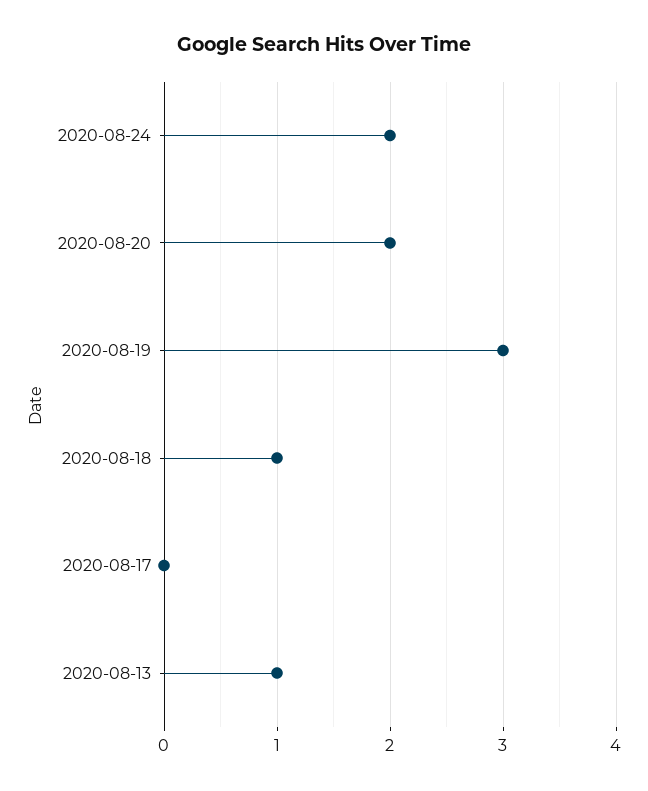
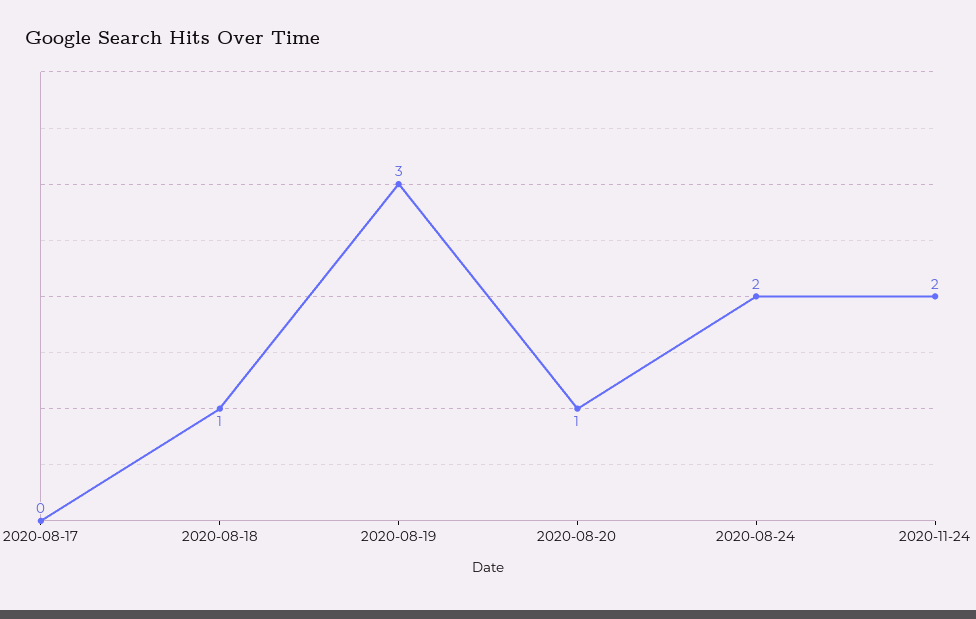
2020-08-20: 2 -> 1
2020-08-13: 1 -> none
2020-11-24: none -> 2

